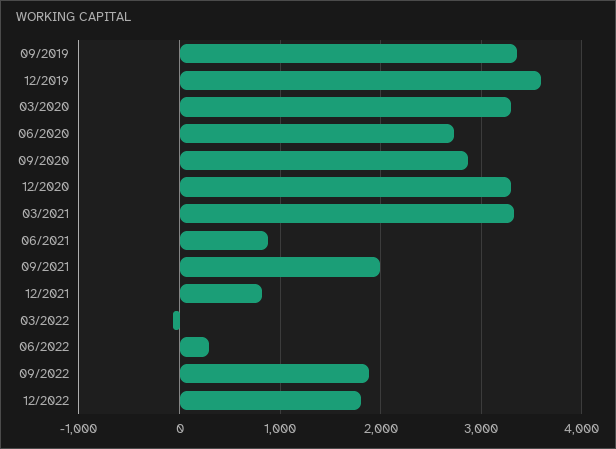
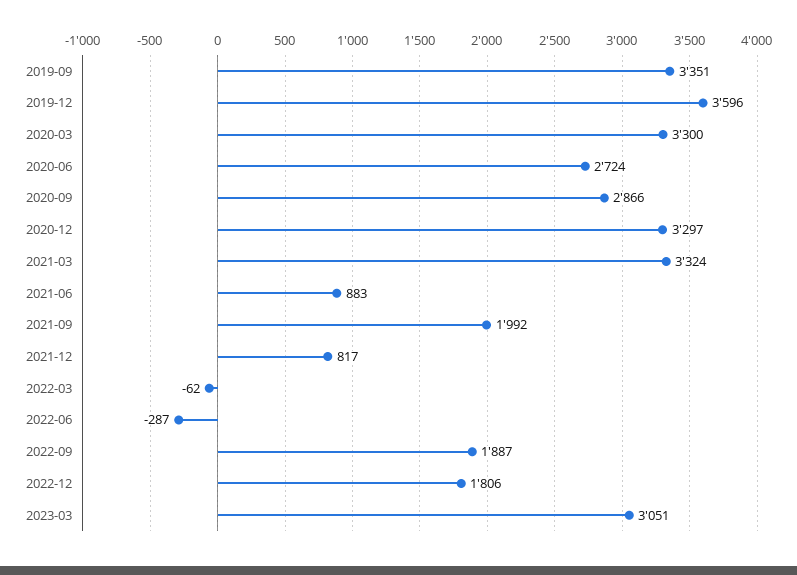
06/2022: 300 -> -287
2023-03: none -> 3051

